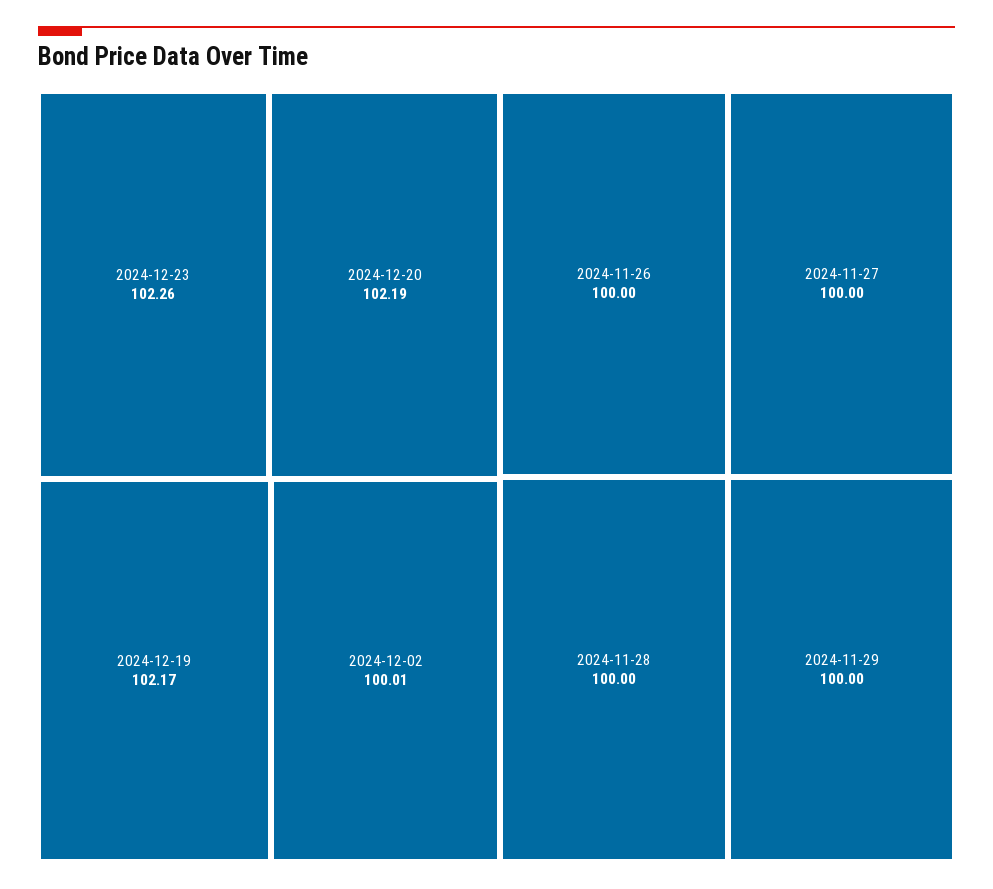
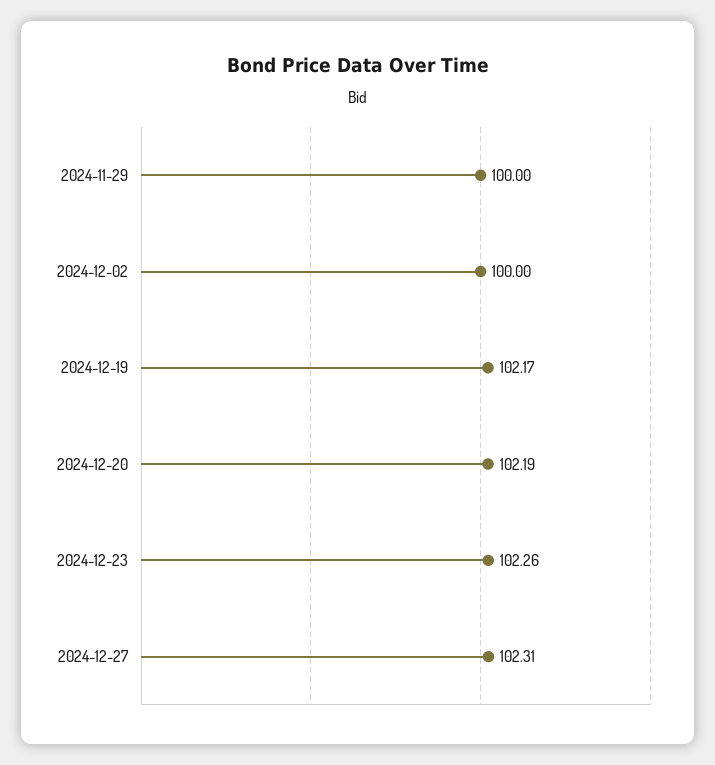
2024-12-02: 100.01 -> 100
2024-11-26: 100 -> none
2024-11-27: 100 -> none
2024-11-28: 100 -> none
2024-12-27: none -> 102.31

